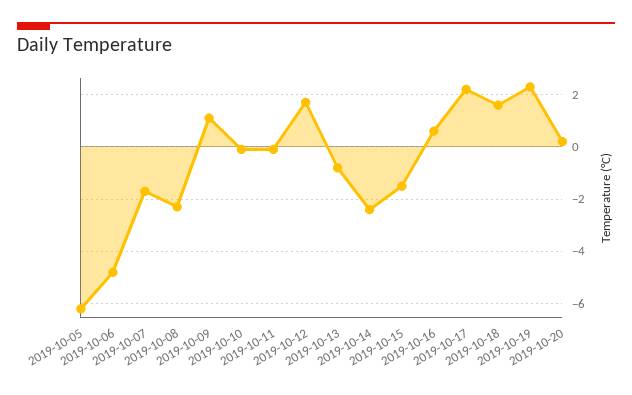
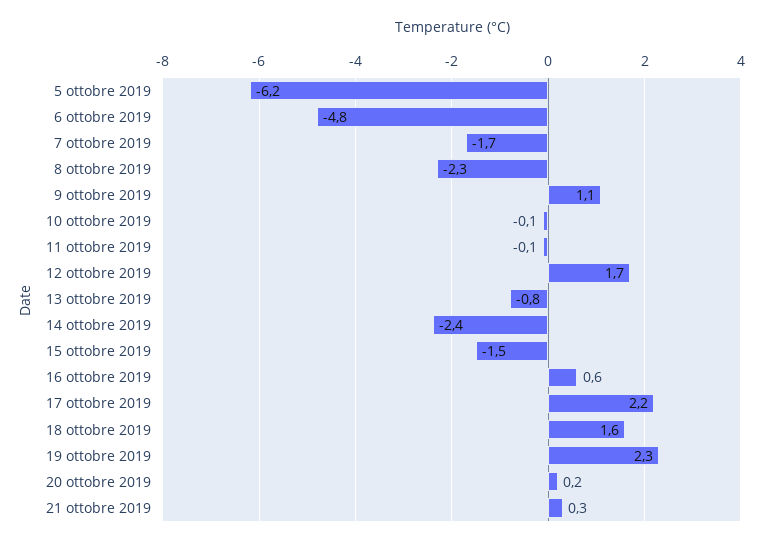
21 ottobre 2019: none -> 0.3

